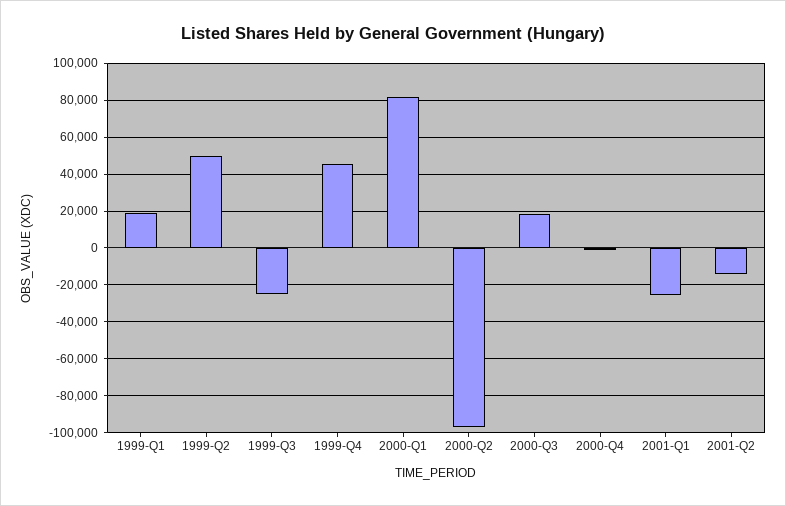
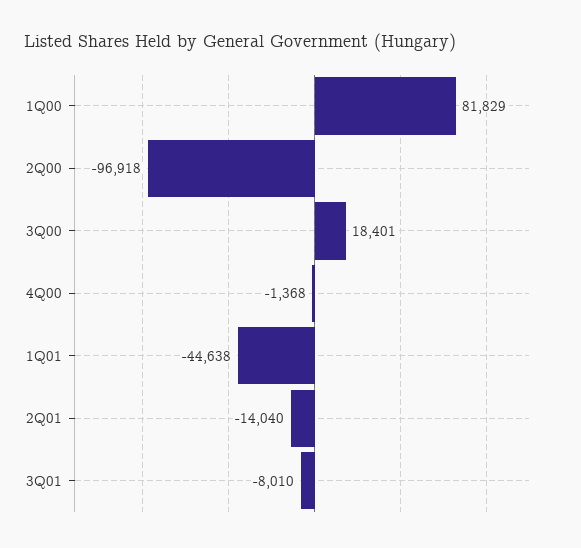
1999-Q1: 20000 -> none
1999-Q2: 50000 -> none
1999-Q3: -25000 -> none
1999-Q4: 45000 -> none
2001-Q1: -25000 -> -44638
3Q01: none -> -8010

